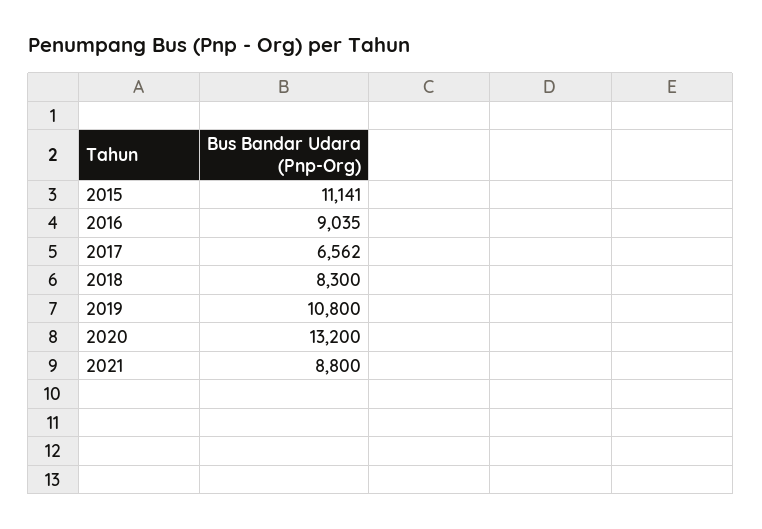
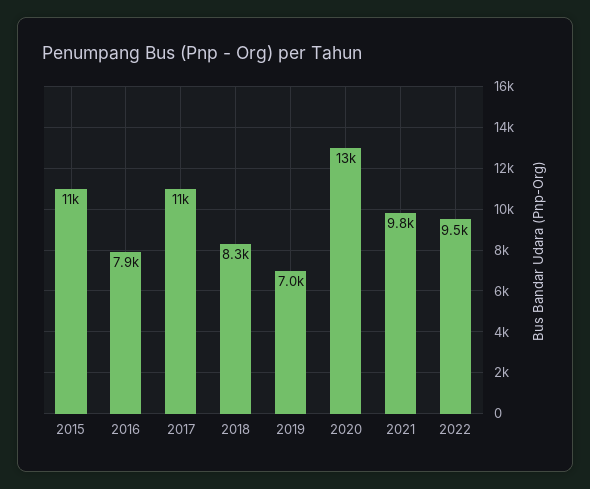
2016: 9035 -> 7900
2017: 6562 -> 11000
2019: 10800 -> 7000
2021: 8800 -> 9800
2022: none -> 9500

